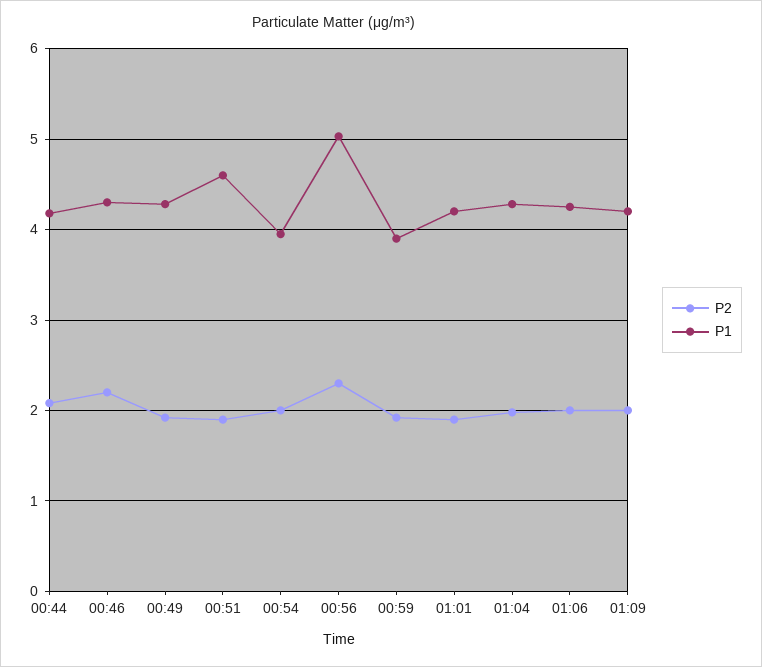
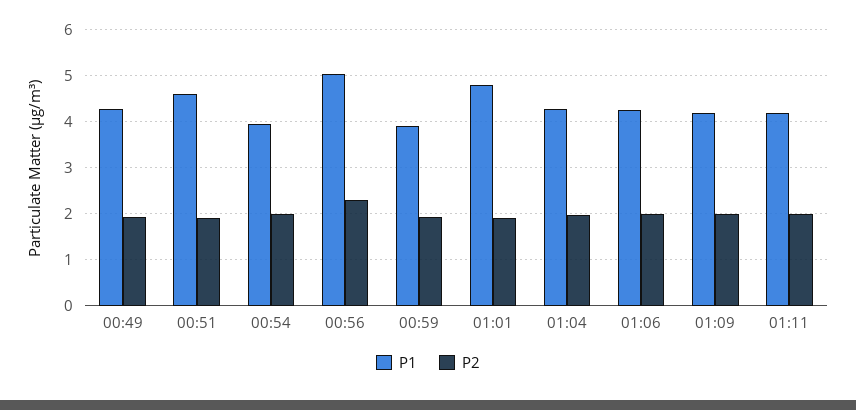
P2, 00:44: 2.1 -> none
P1, 00:44: 4.2 -> none
P2, 00:46: 2.2 -> none
P1, 00:46: 4.3 -> none
P1, 01:01: 4.2 -> 4.8
P1, 01:11: none -> 4.2
P2, 01:11: none -> 2

